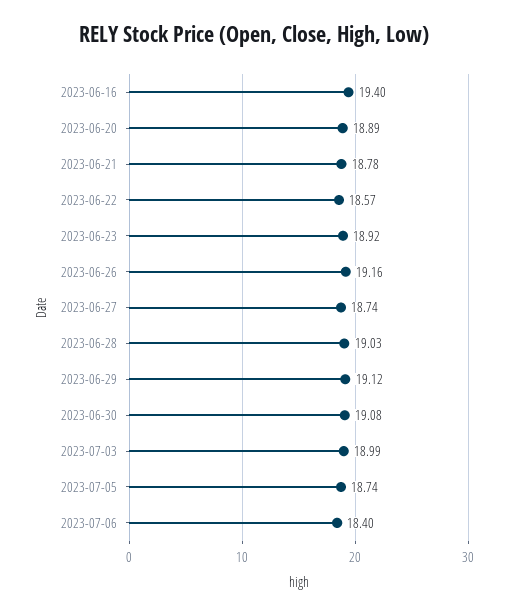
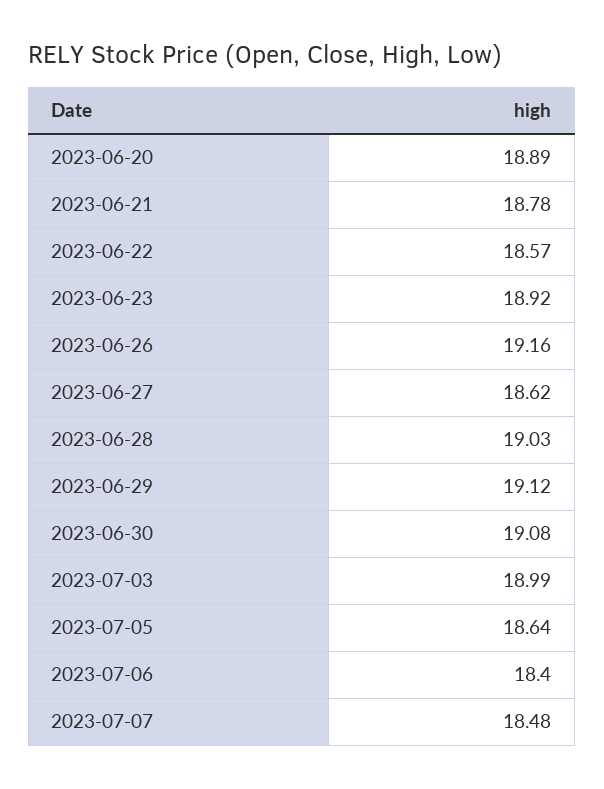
2023-06-16: 19.4 -> none
2023-06-27: 18.74 -> 18.62
2023-07-05: 18.74 -> 18.64
2023-07-07: none -> 18.48

